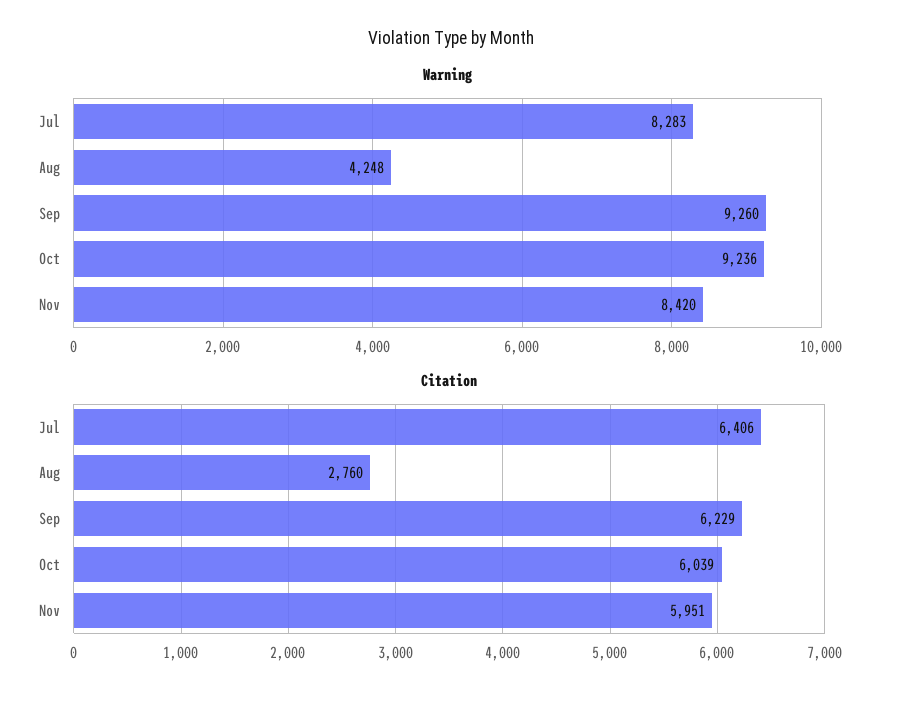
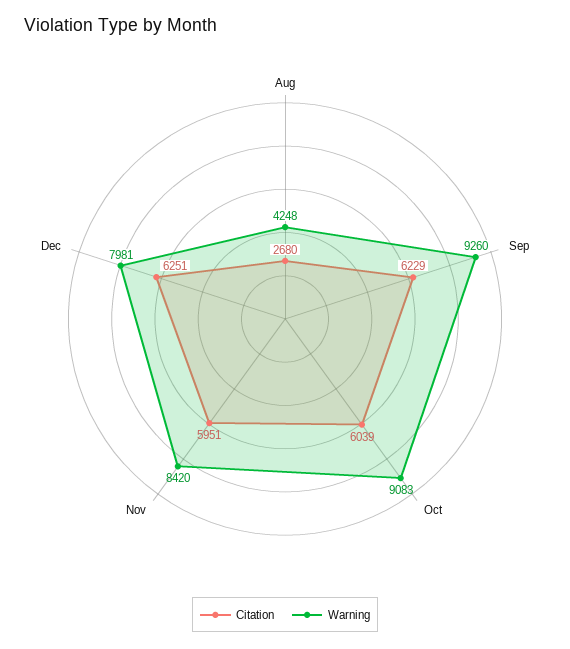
Warning, Jul: 8283 -> none
Warning, Oct: 9236 -> 9083
Citation, Jul: 6406 -> none
Citation, Aug: 2760 -> 2680
Citation, Dec: none -> 6251
Warning, Dec: none -> 7981

